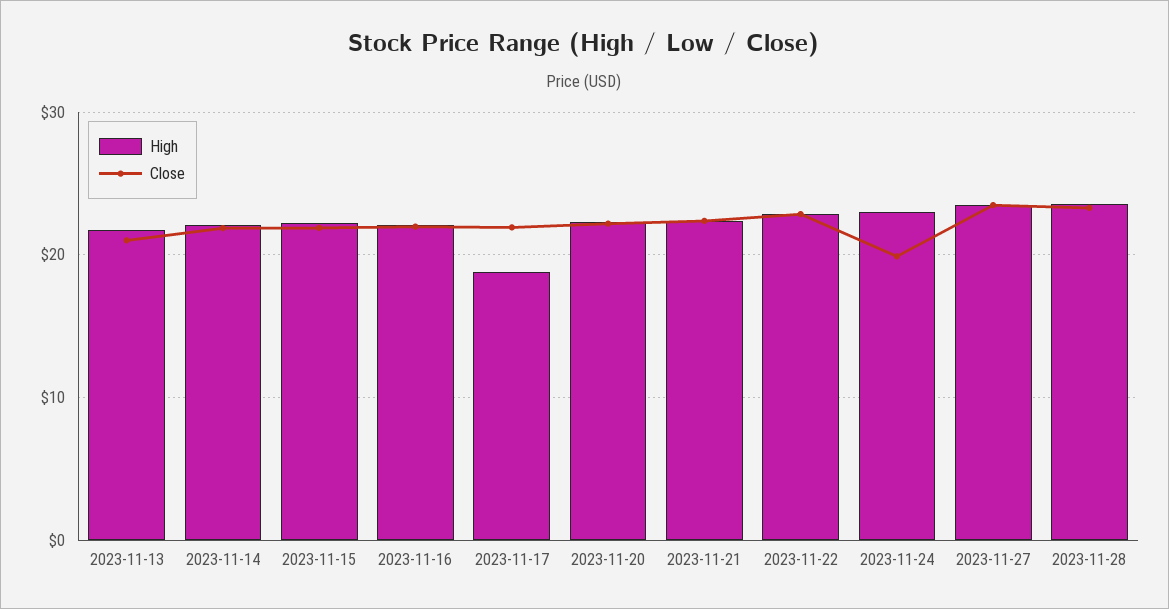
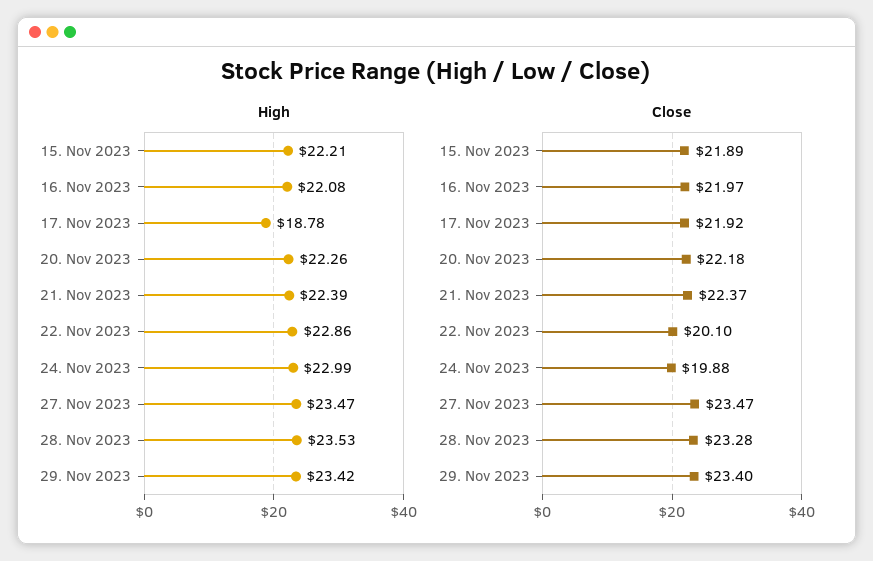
High, 2023-11-13: 22 -> none
Close, 2023-11-13: 21 -> none
High, 2023-11-14: 22 -> none
Close, 2023-11-14: 22 -> none
Close, 2023-11-22: 23 -> 20.1
High, 29. Nov 2023: none -> 23.42
Close, 29. Nov 2023: none -> 23.4

